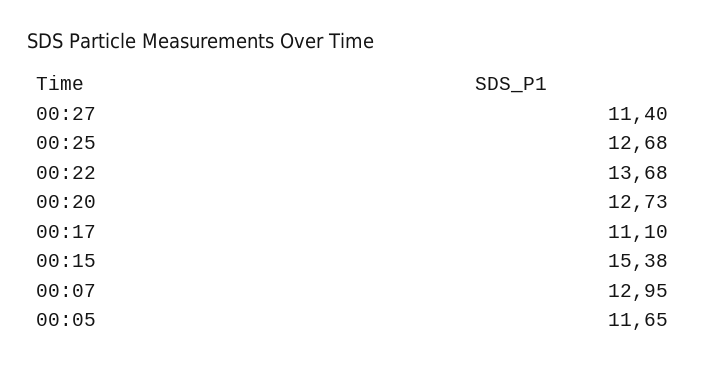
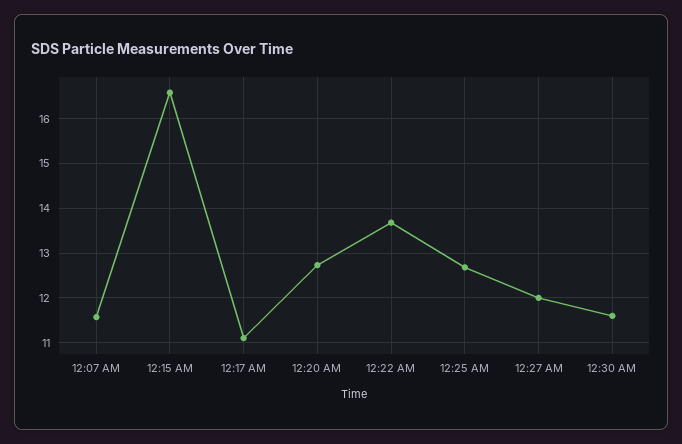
00:27: 11.4 -> 12
00:15: 15.38 -> 16.6
00:07: 12.95 -> 11.6
00:05: 11.65 -> none
12:30 AM: none -> 11.6

